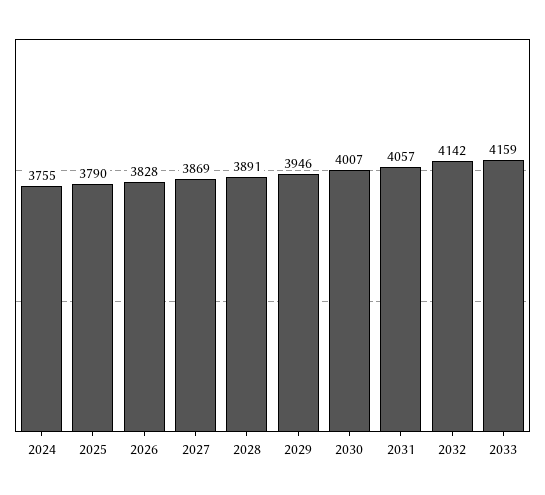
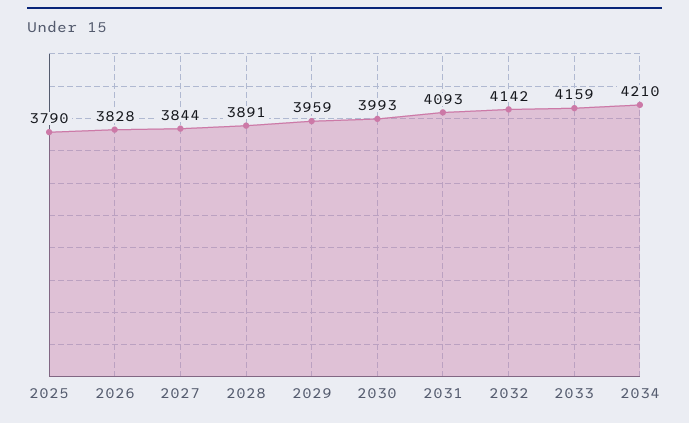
2024: 3755 -> none
2027: 3869 -> 3844
2029: 3946 -> 3959
2030: 4007 -> 3993
2031: 4057 -> 4093
2034: none -> 4210

